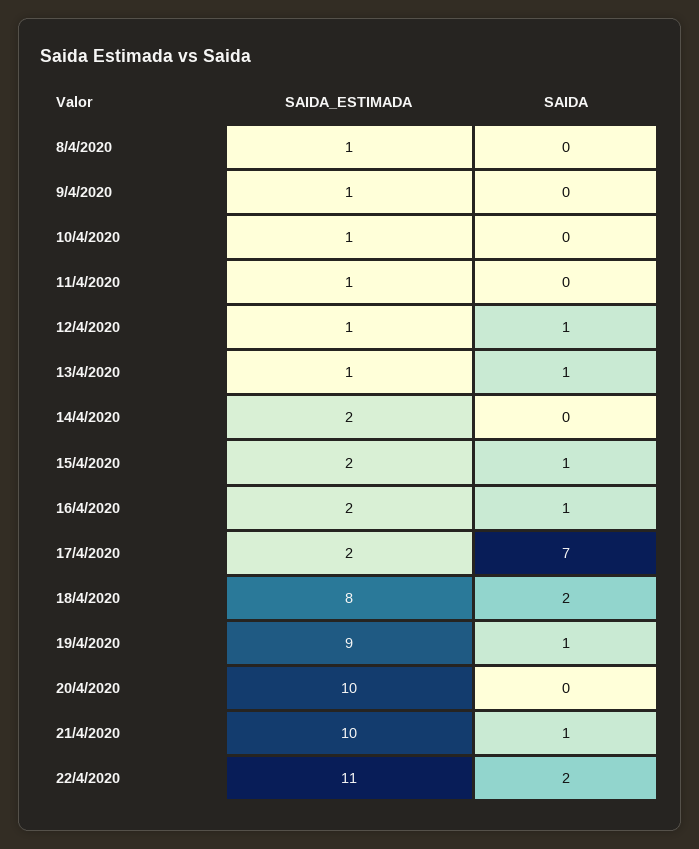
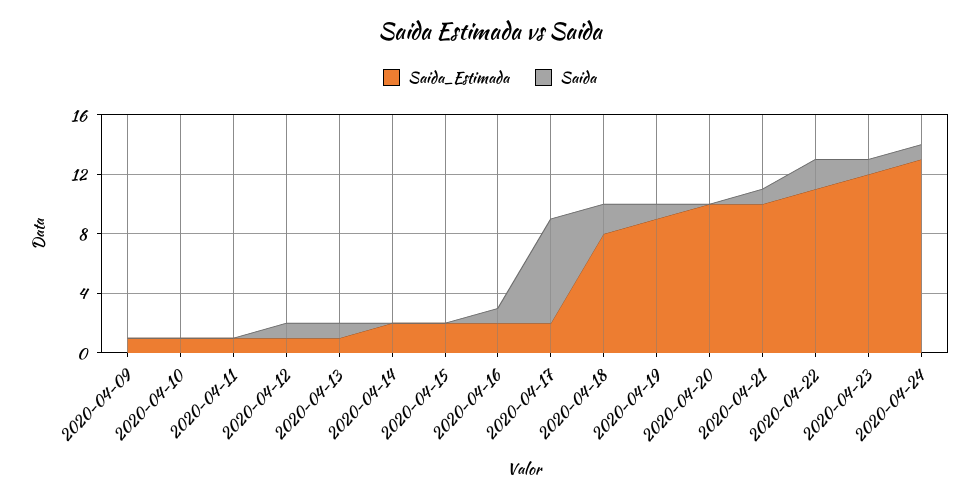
SAIDA_ESTIMADA, 8/4/2020: 1 -> none
SAIDA, 8/4/2020: 0 -> none
SAIDA, 15/4/2020: 1 -> 0
SAIDA_ESTIMADA, 2020-04-23: none -> 12
SAIDA, 2020-04-23: none -> 1
SAIDA_ESTIMADA, 2020-04-24: none -> 13
SAIDA, 2020-04-24: none -> 1

